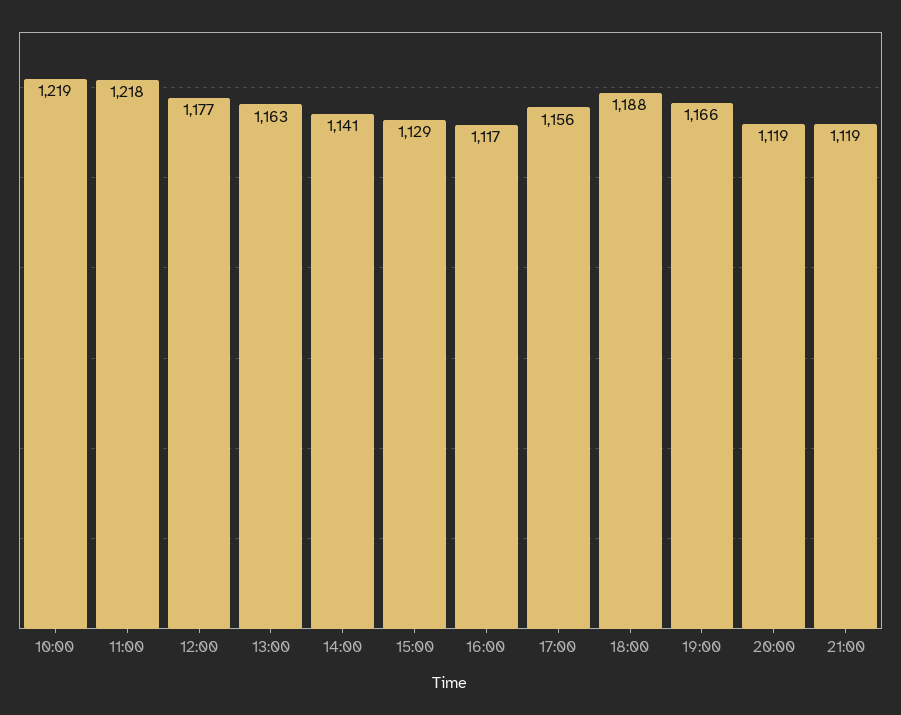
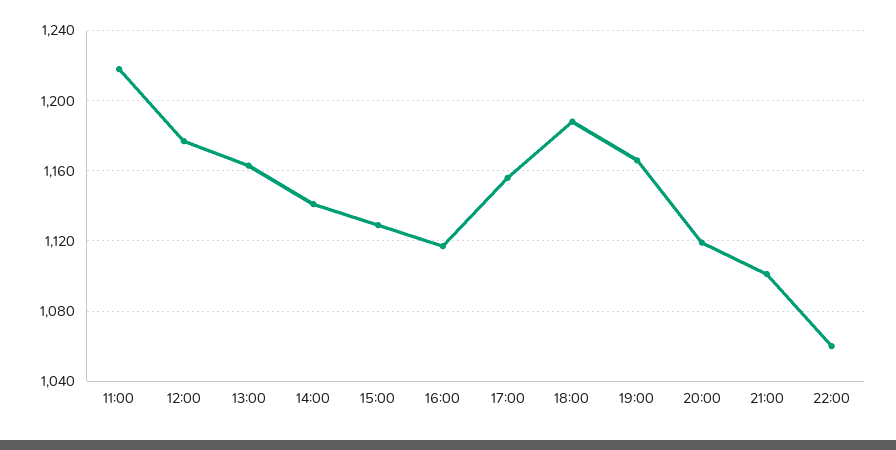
10:00: 1219 -> none
21:00: 1119 -> 1100
22:00: none -> 1060

